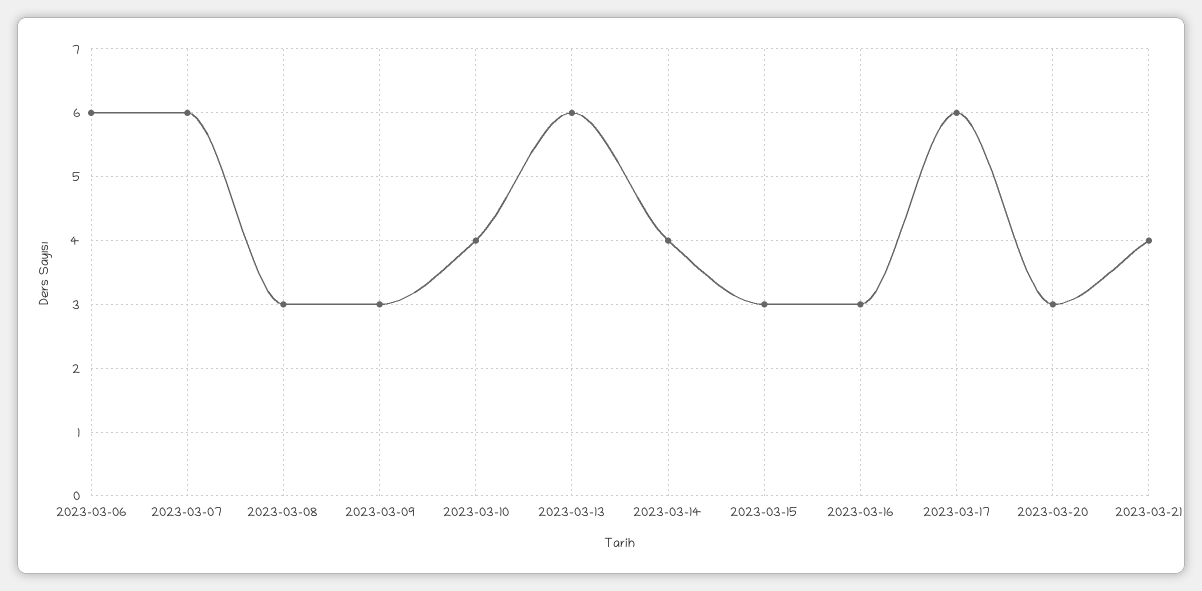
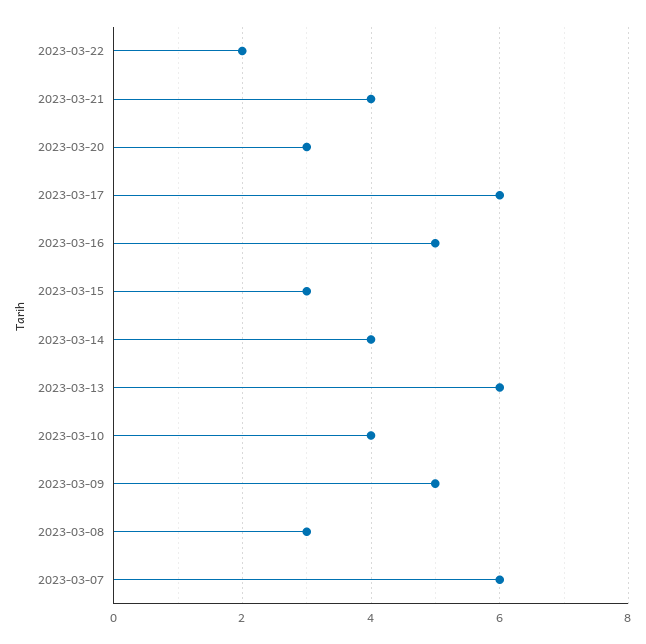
2023-03-06: 6 -> none
2023-03-09: 3 -> 5
2023-03-16: 3 -> 5
2023-03-22: none -> 2

